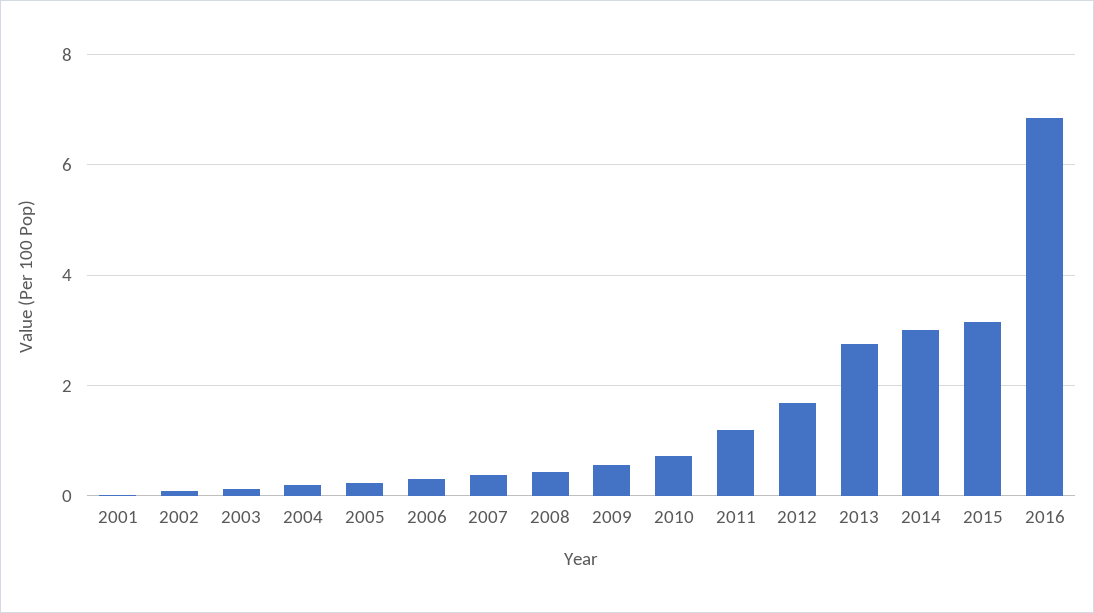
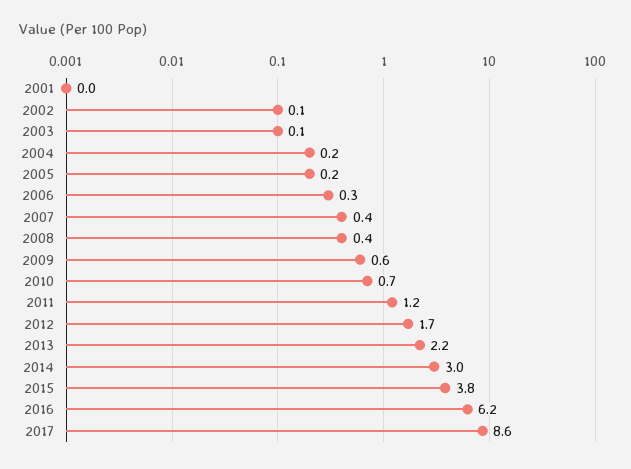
2013: 2.8 -> 2.2
2015: 3.2 -> 3.8
2016: 6.8 -> 6.2
2017: none -> 8.6

